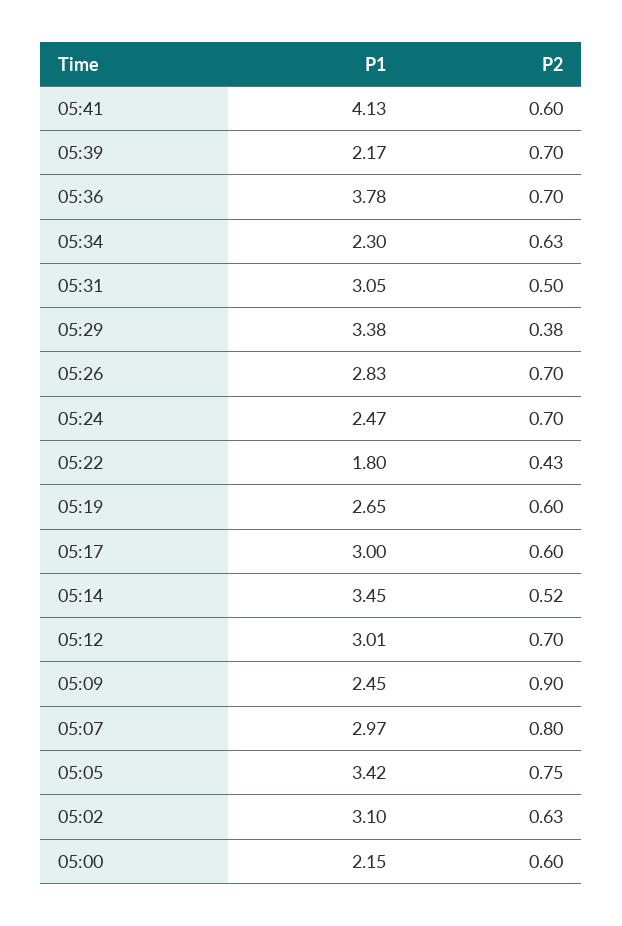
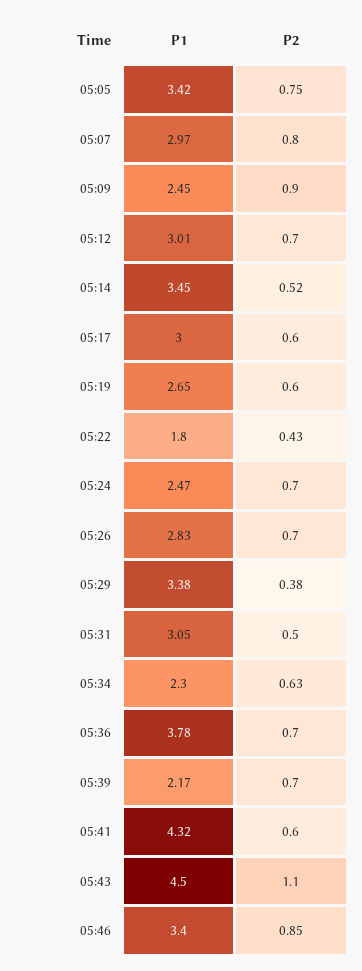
P1, 05:41: 4.13 -> 4.32
P1, 05:02: 3.1 -> none
P2, 05:02: 0.63 -> none
P1, 05:00: 2.15 -> none
P2, 05:00: 0.6 -> none
P1, 05:43: none -> 4.5
P2, 05:43: none -> 1.1
P1, 05:46: none -> 3.4
P2, 05:46: none -> 0.85

